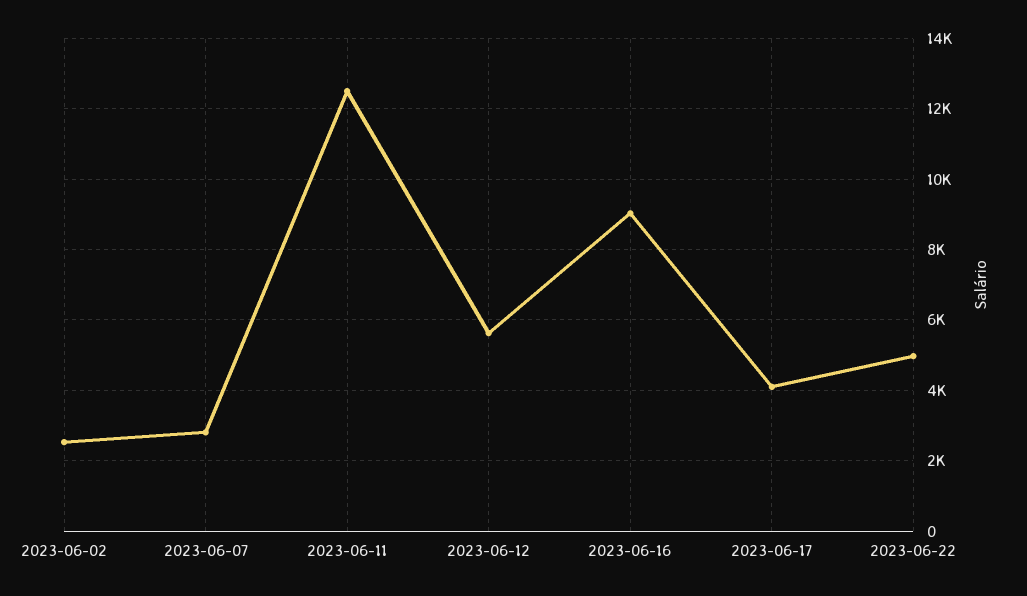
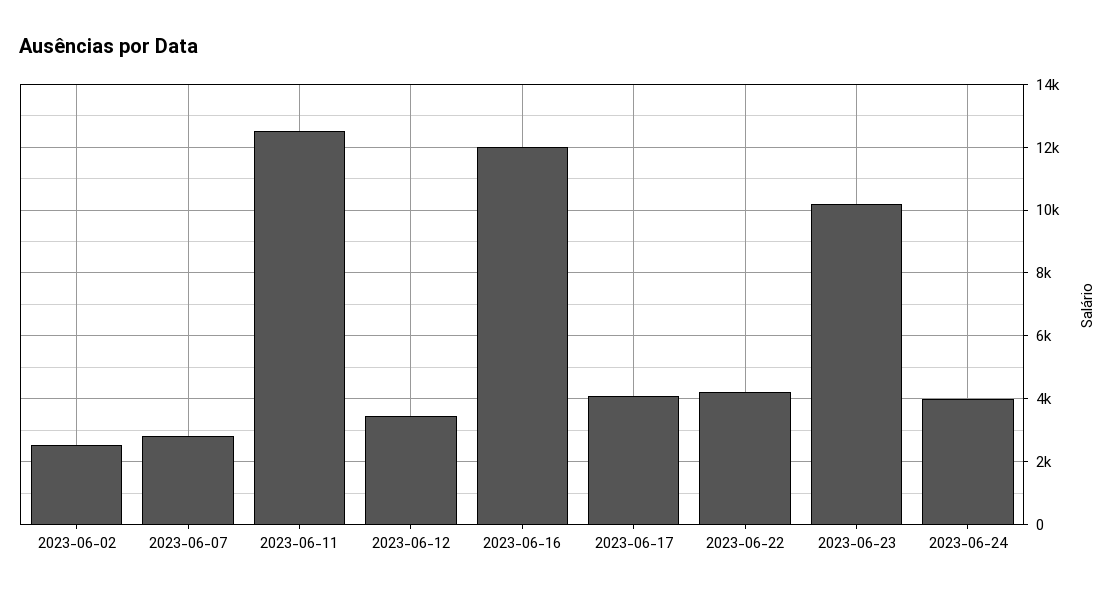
2023-06-12: 5600 -> 3400
2023-06-16: 9000 -> 12000
2023-06-22: 5000 -> 4200
2023-06-23: none -> 10200
2023-06-24: none -> 4000

